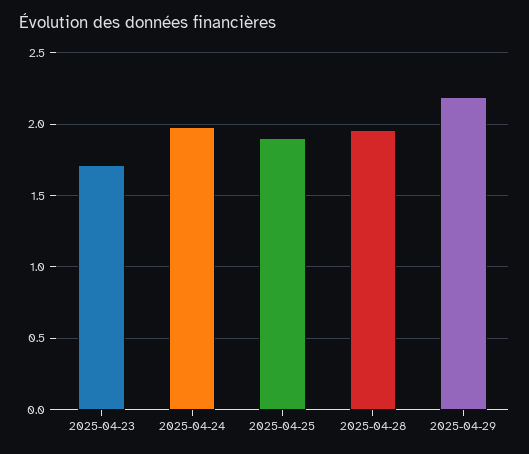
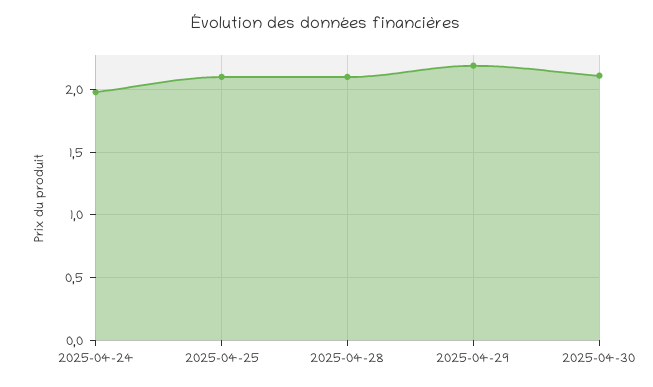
2025-04-23: 1.7 -> none
2025-04-25: 1.9 -> 2.1
2025-04-28: 1.95 -> 2.1
2025-04-30: none -> 2.1

